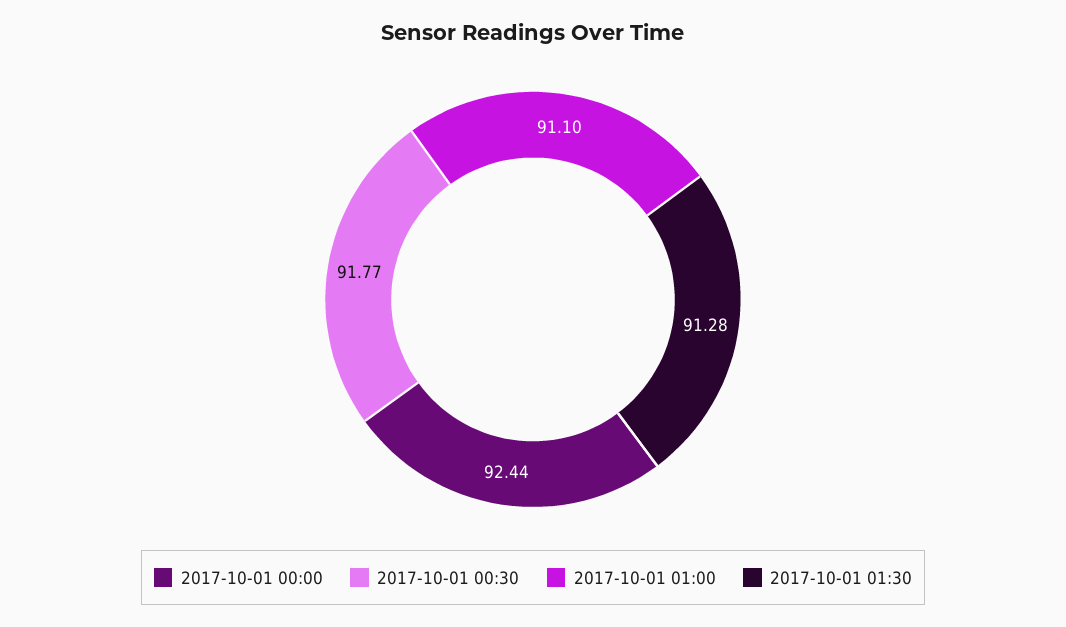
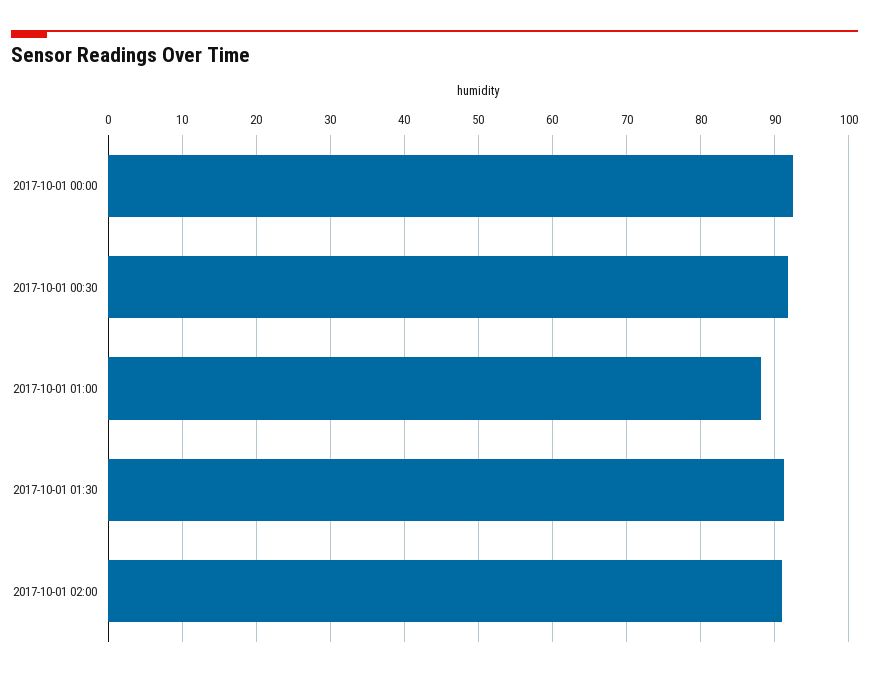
2017-10-01 01:00: 91.1 -> 88
2017-10-01 02:00: none -> 91

